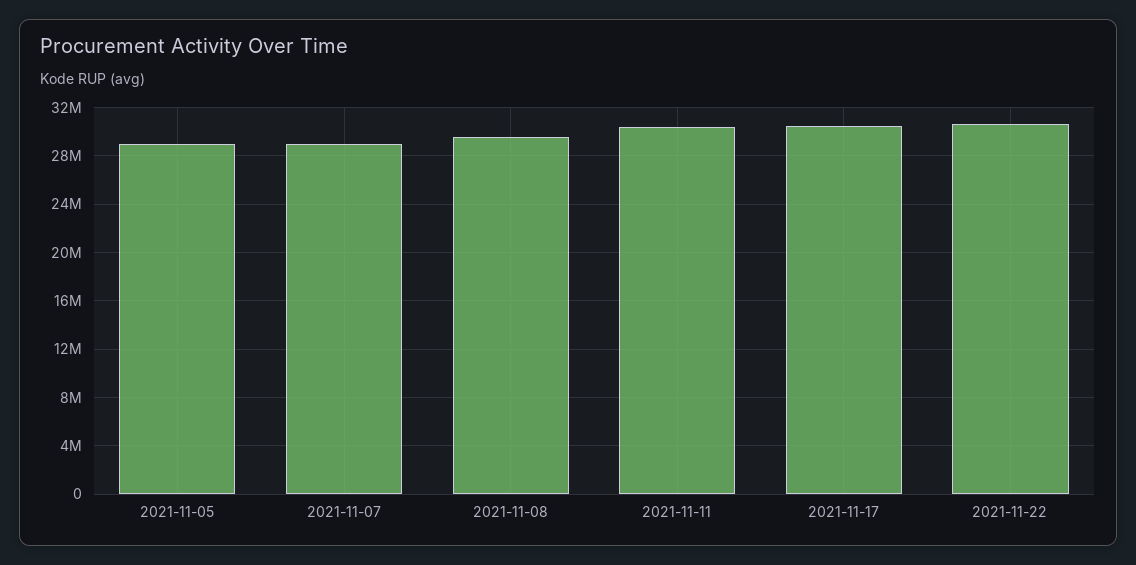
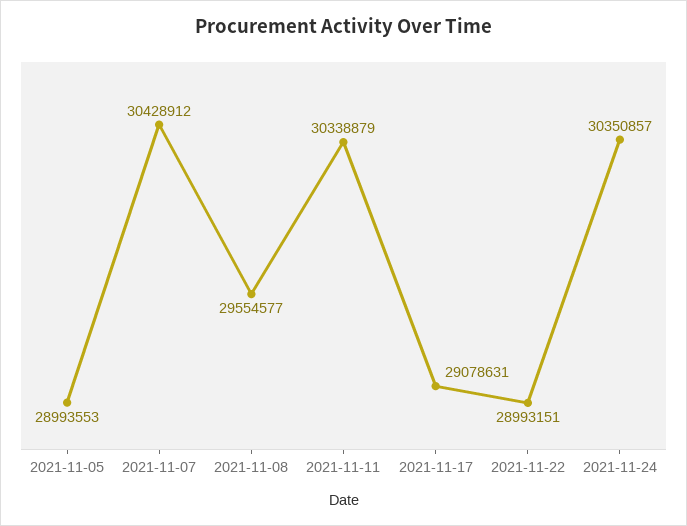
2021-11-07: 29000000 -> 30428912
2021-11-17: 30500000 -> 29078631
2021-11-22: 30500000 -> 28993151
2021-11-24: none -> 30350857

